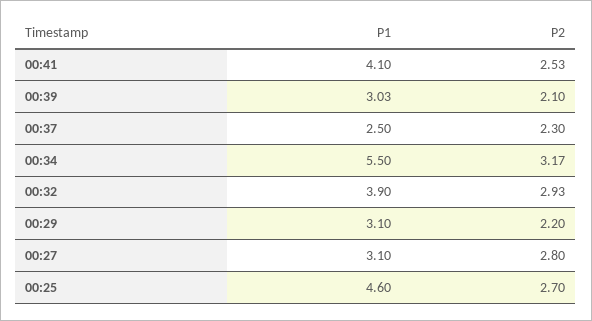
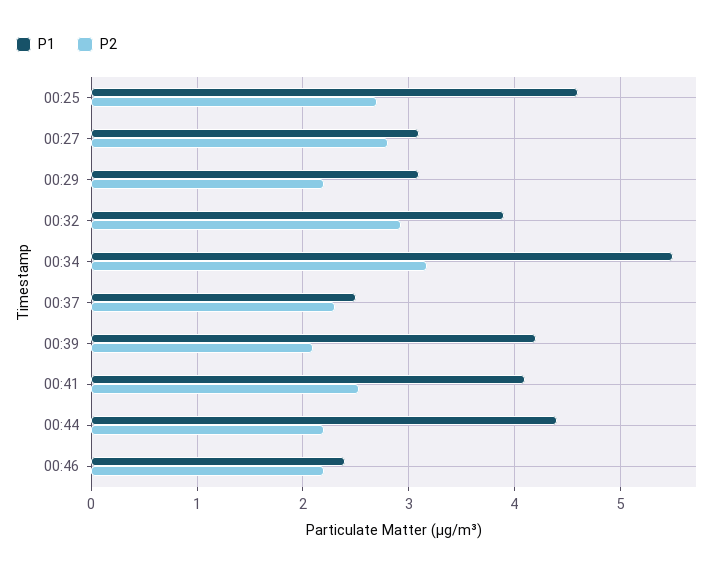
P1, 00:39: 3.03 -> 4.2
P1, 00:44: none -> 4.4
P2, 00:44: none -> 2.2
P1, 00:46: none -> 2.4
P2, 00:46: none -> 2.2

